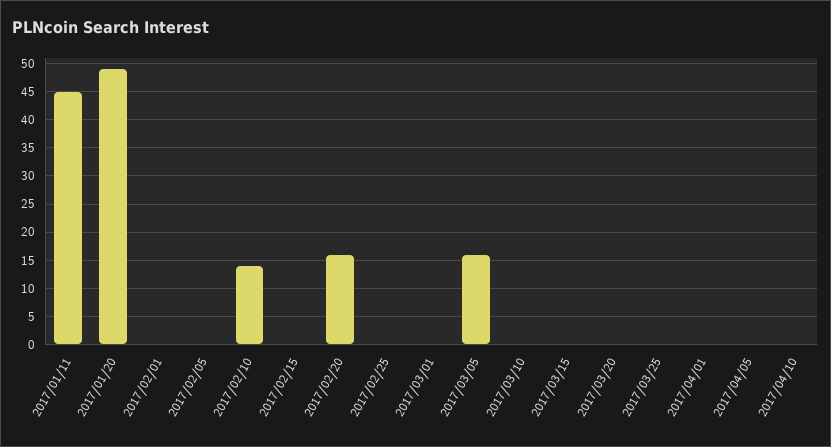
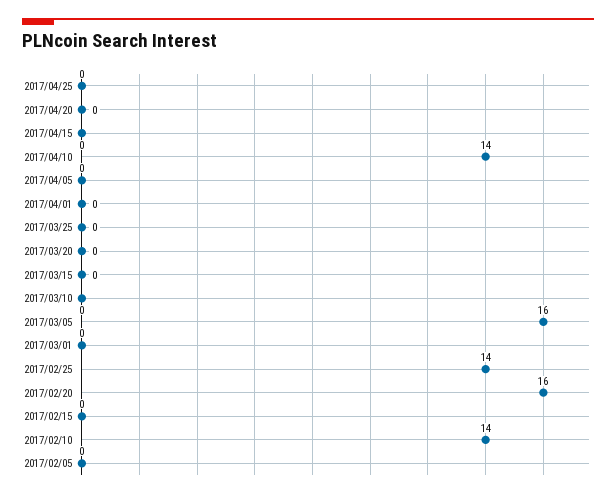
2017/01/11: 45 -> none
2017/01/20: 50 -> none
2017/02/01: 0 -> none
2017/02/25: 0 -> 14
2017/04/10: 0 -> 14
2017/04/25: none -> 0
2017/04/20: none -> 0
2017/04/15: none -> 0

